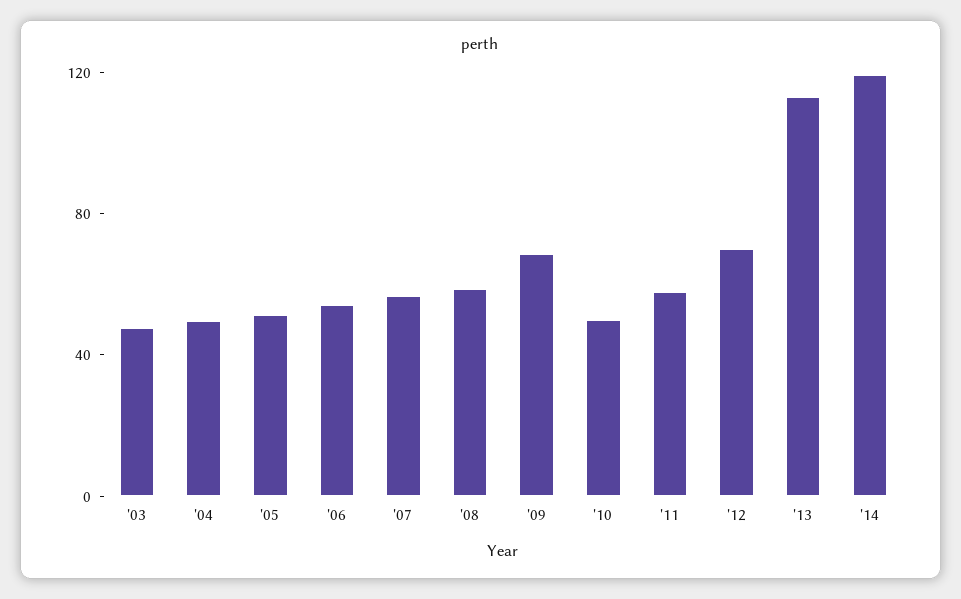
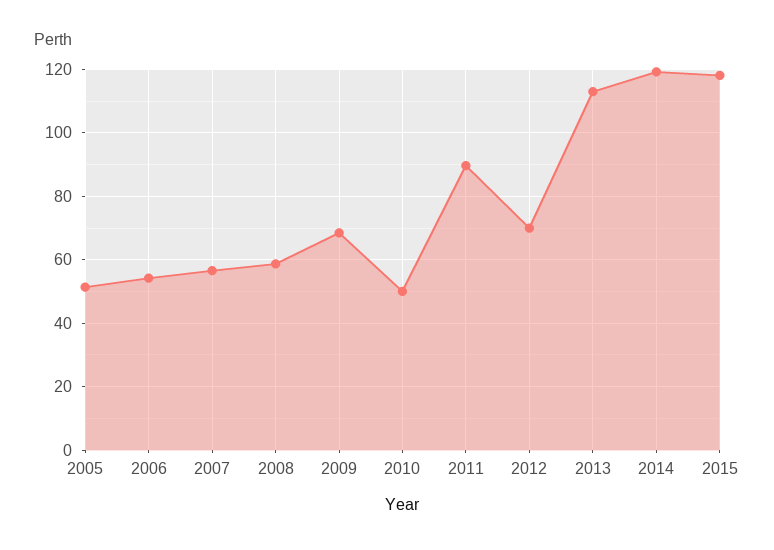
'03: 50 -> none
'04: 50 -> none
'11: 60 -> 90
2015: none -> 118

